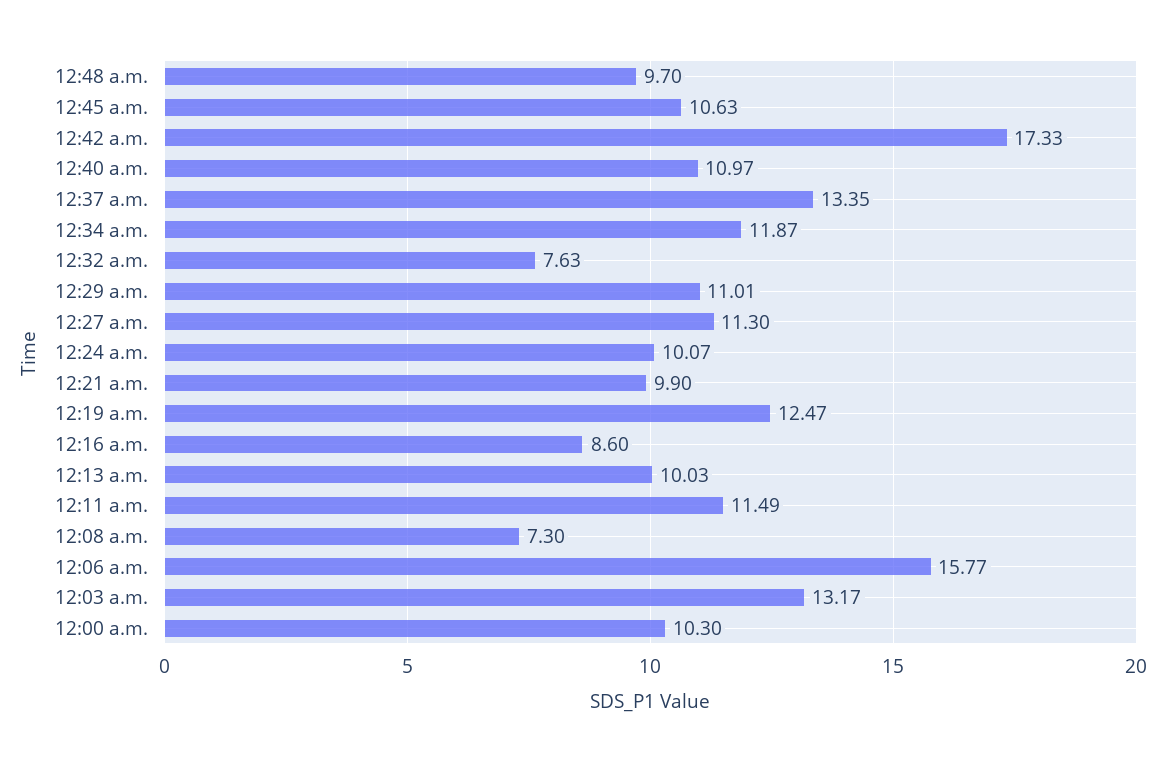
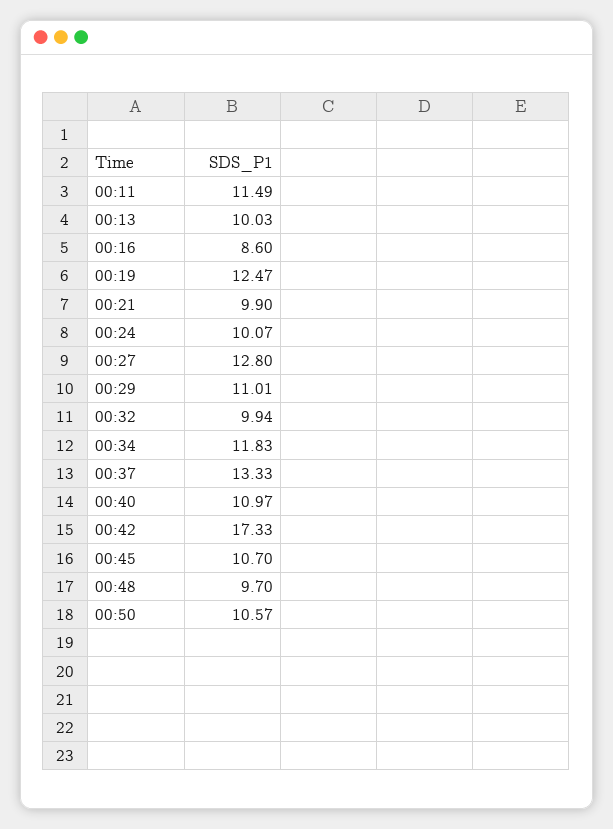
12:45 a.m.: 10.63 -> 10.7
12:37 a.m.: 13.35 -> 13.33
12:34 a.m.: 11.87 -> 11.83
12:32 a.m.: 7.63 -> 9.94
12:27 a.m.: 11.3 -> 12.8
12:08 a.m.: 7.3 -> none
12:06 a.m.: 15.77 -> none
12:03 a.m.: 13.17 -> none
12:00 a.m.: 10.3 -> none
00:50: none -> 10.57

